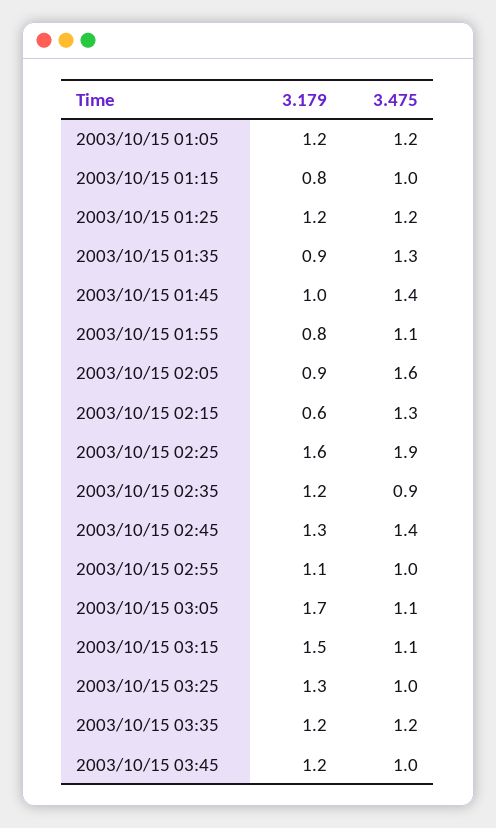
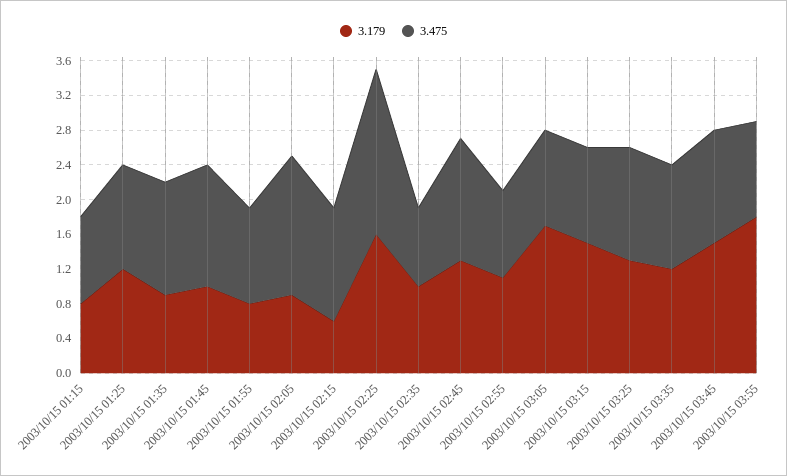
3.179, 2003/10/15 01:05: 1.2 -> none
3.475, 2003/10/15 01:05: 1.2 -> none
3.179, 2003/10/15 02:35: 1.2 -> 1
3.475, 2003/10/15 03:25: 1 -> 1.3
3.179, 2003/10/15 03:45: 1.2 -> 1.5
3.475, 2003/10/15 03:45: 1 -> 1.3
3.179, 2003/10/15 03:55: none -> 1.8
3.475, 2003/10/15 03:55: none -> 1.1

